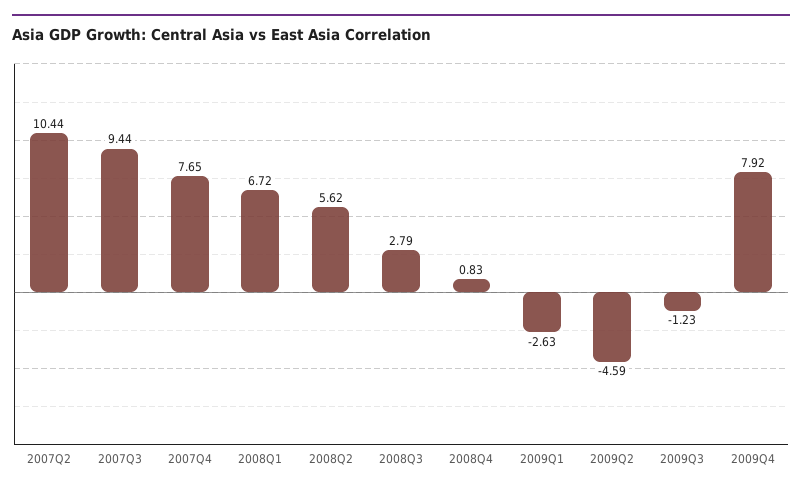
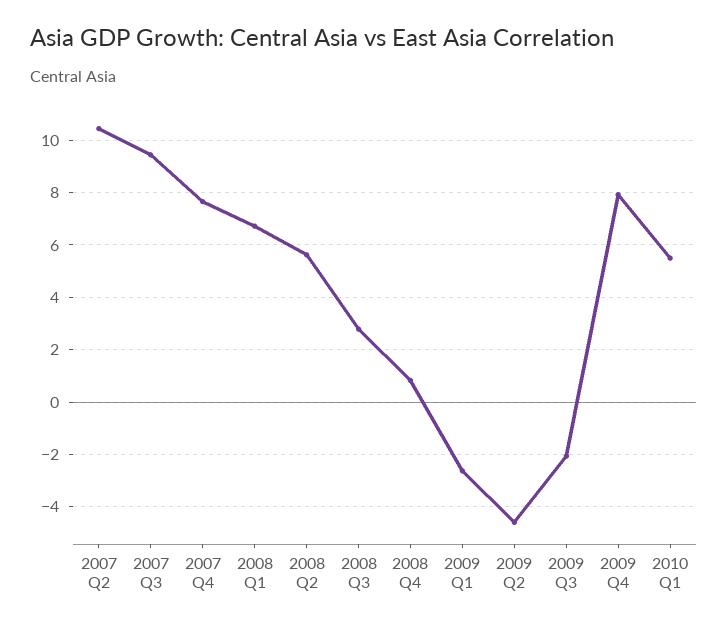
2009Q3: -1.23 -> -2
2010 Q1: none -> 5.5

